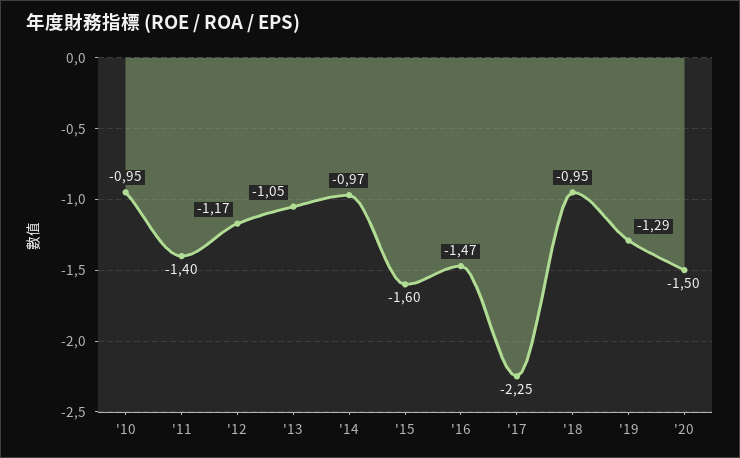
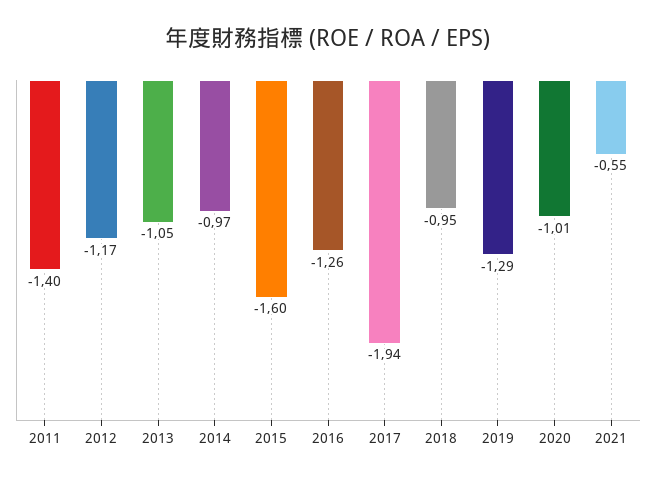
'10: -0.95 -> none
'16: -1.47 -> -1.26
'17: -2.25 -> -1.94
'20: -1.5 -> -1.01
2021: none -> -0.55

